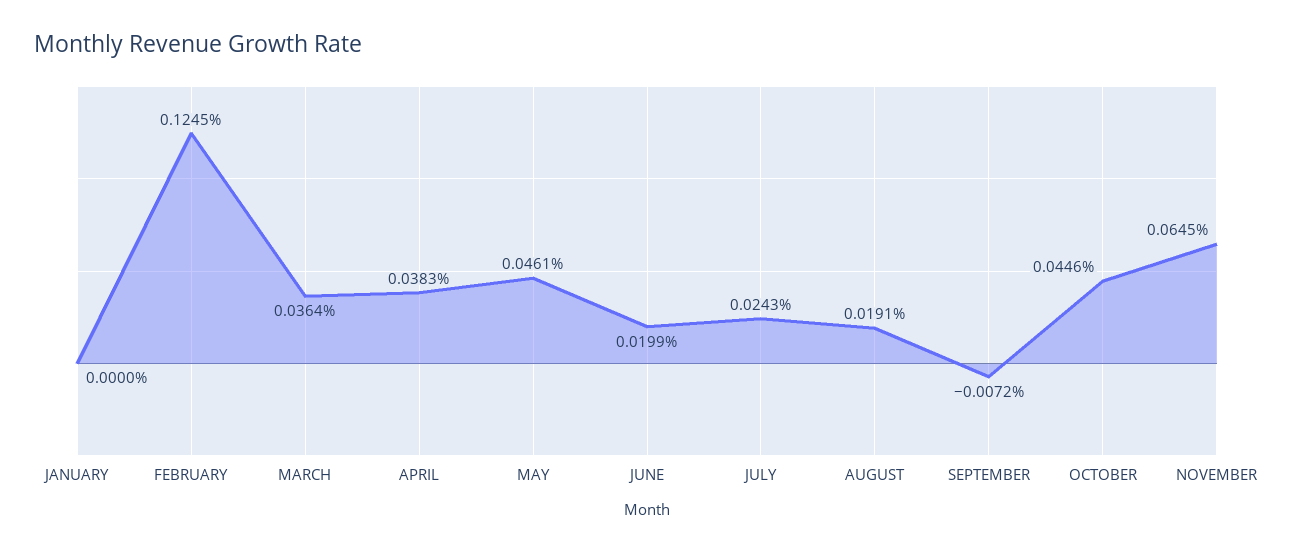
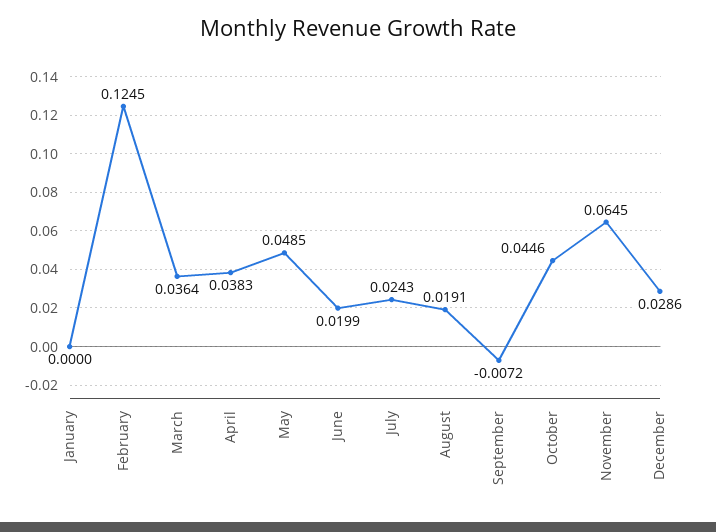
MAY: 0.0461 -> 0.0485
December: none -> 0.0286

